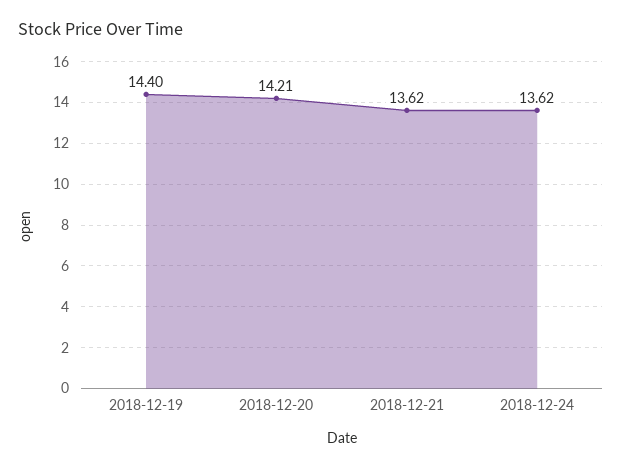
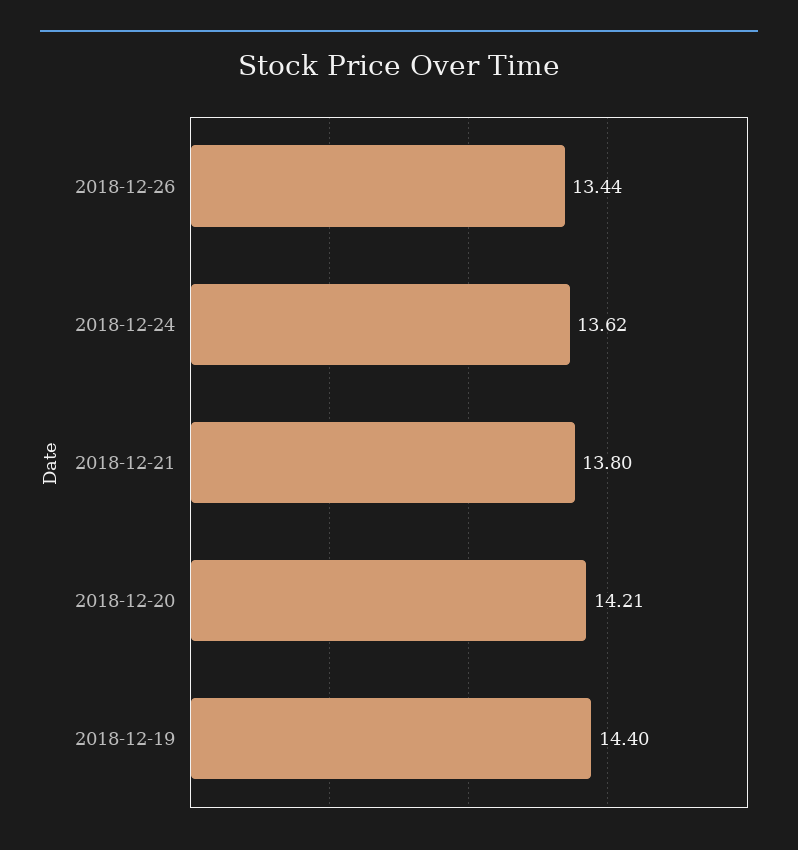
2018-12-21: 13.62 -> 13.8
2018-12-26: none -> 13.44

